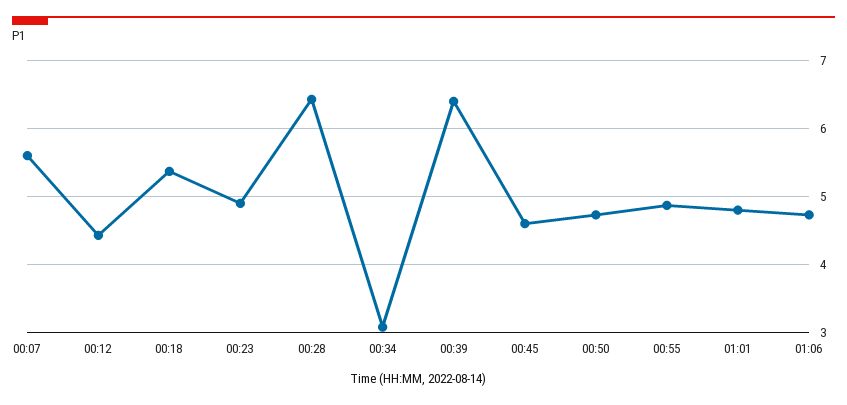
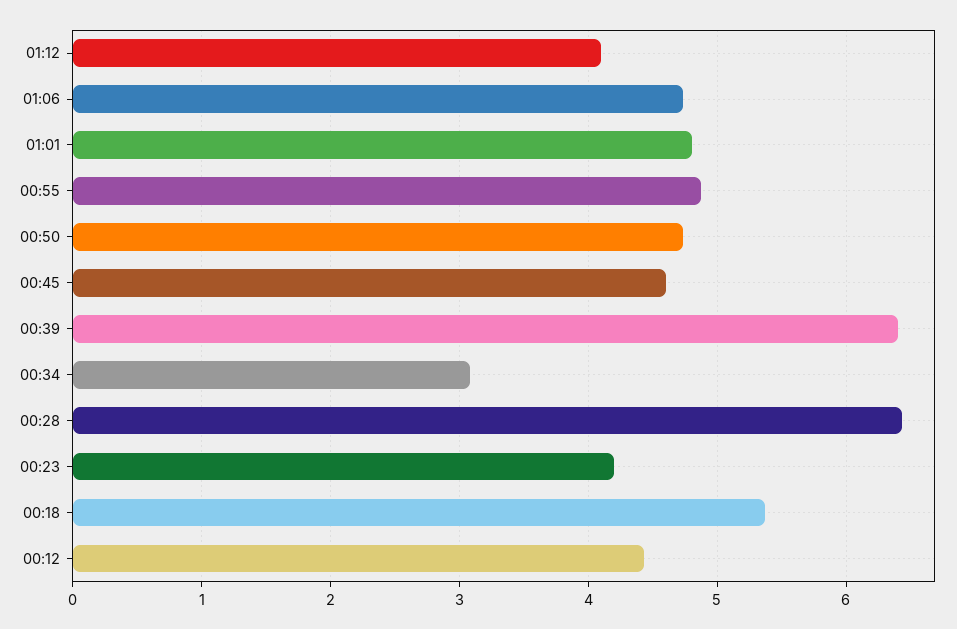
00:07: 5.6 -> none
00:23: 4.9 -> 4.2
01:12: none -> 4.1

